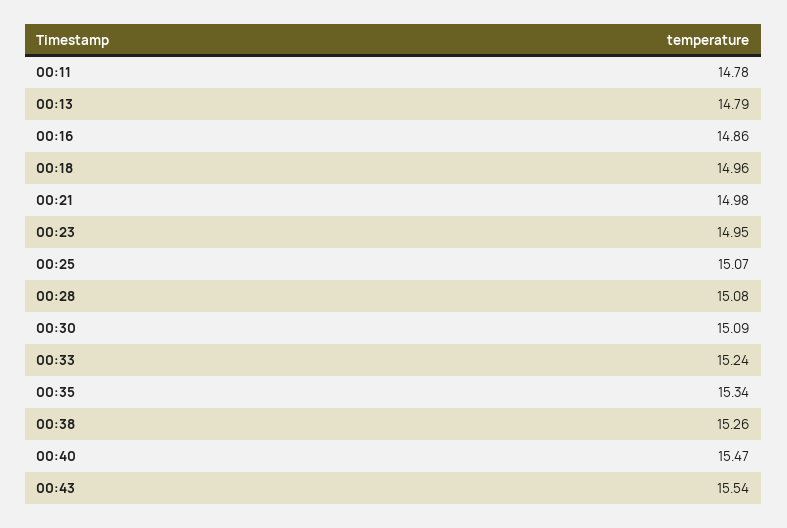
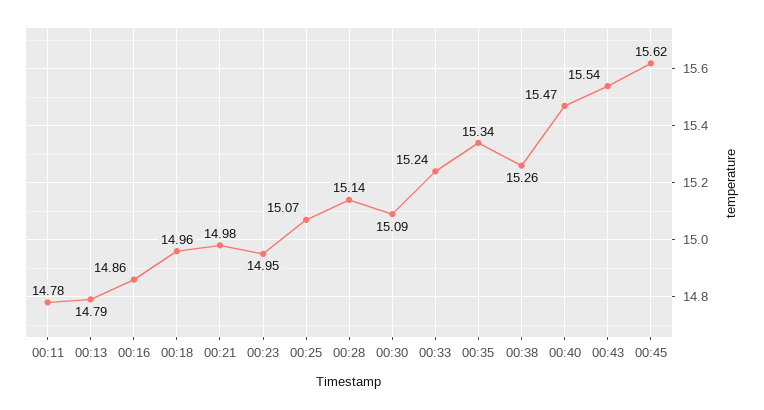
00:28: 15.08 -> 15.14
00:45: none -> 15.62

